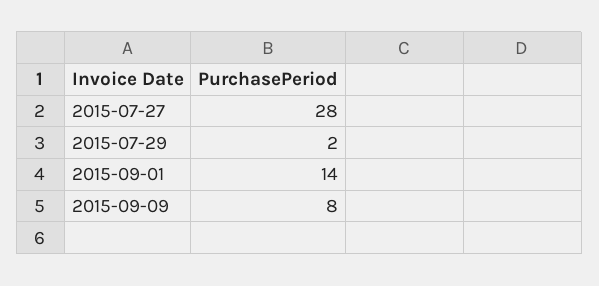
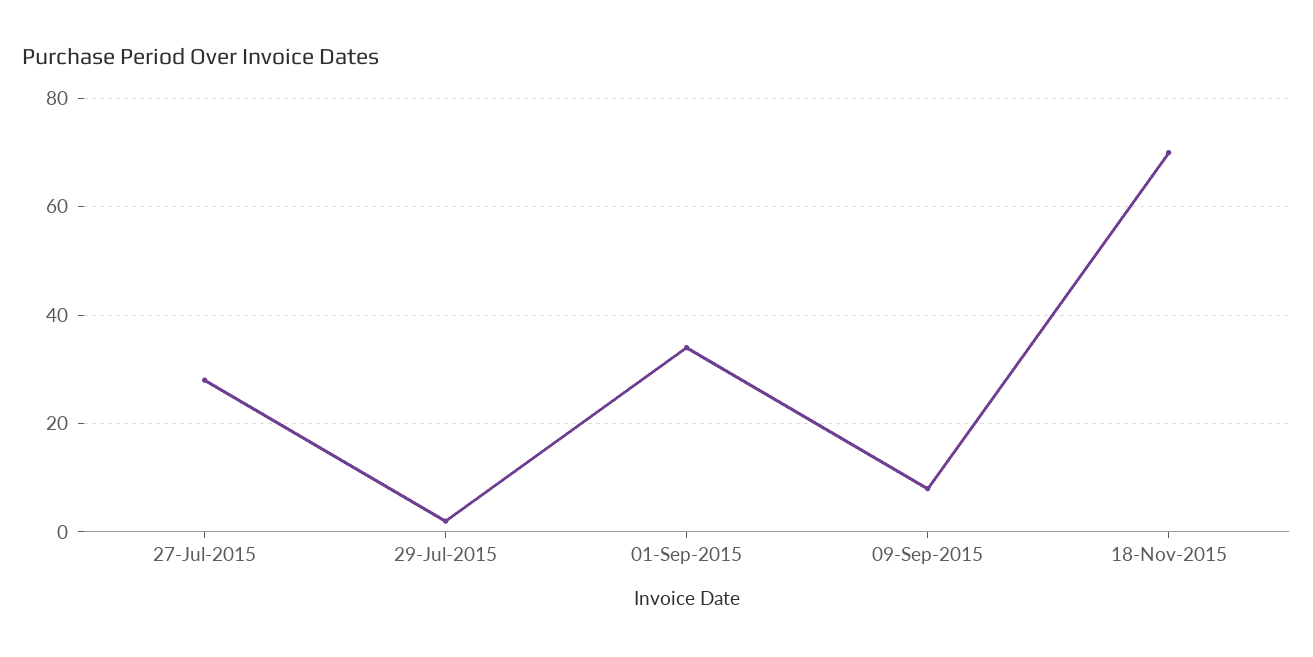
2015-09-01: 14 -> 35
18-Nov-2015: none -> 70

